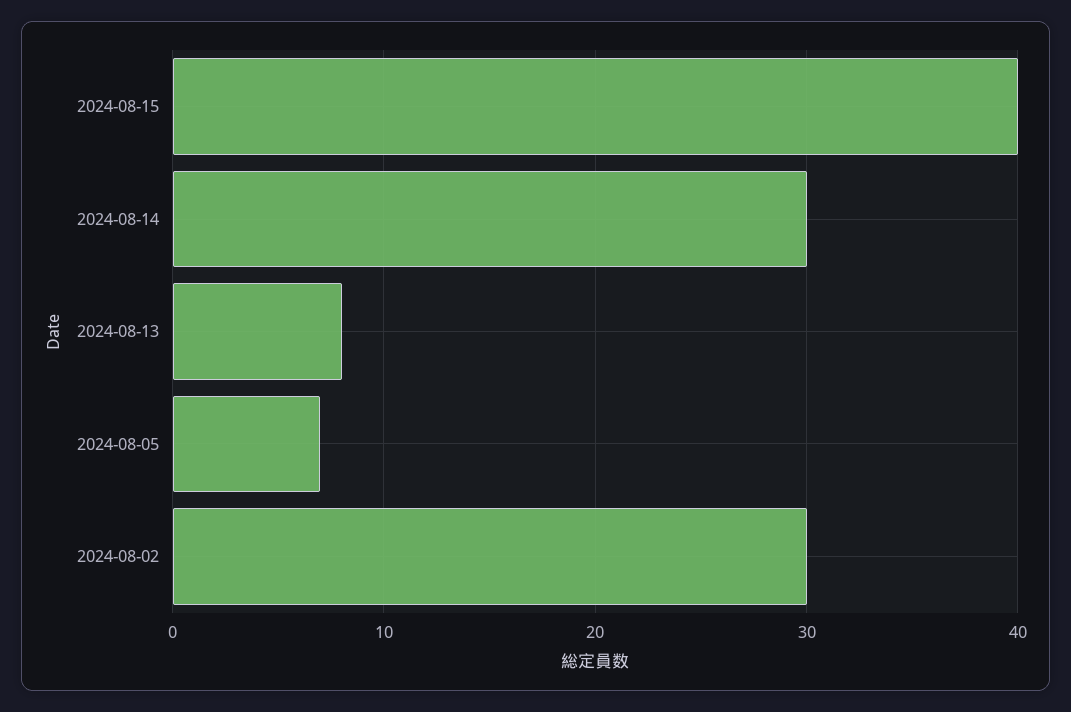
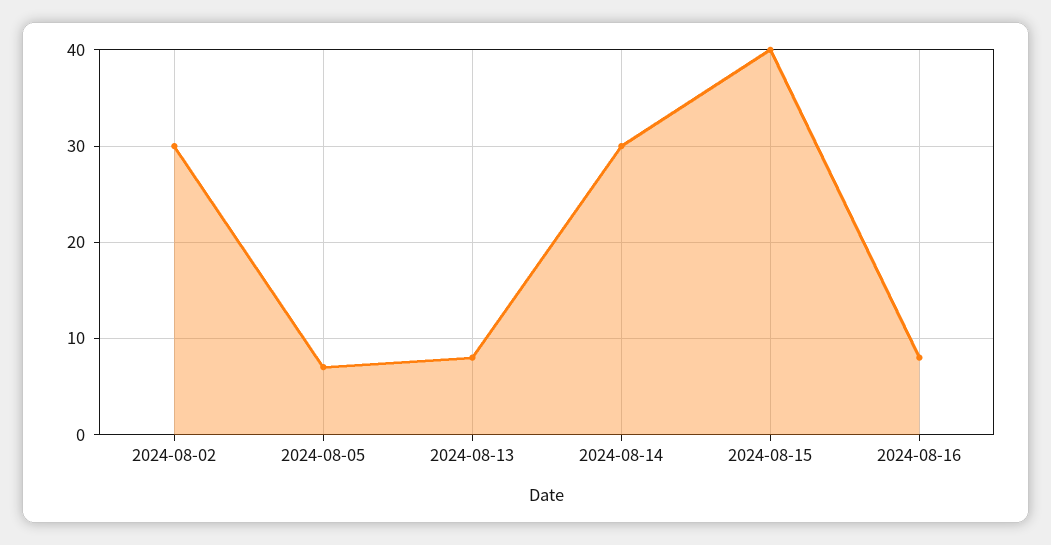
2024-08-16: none -> 8

